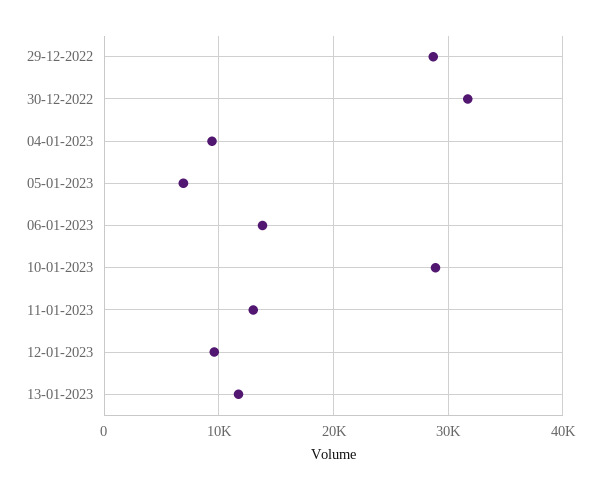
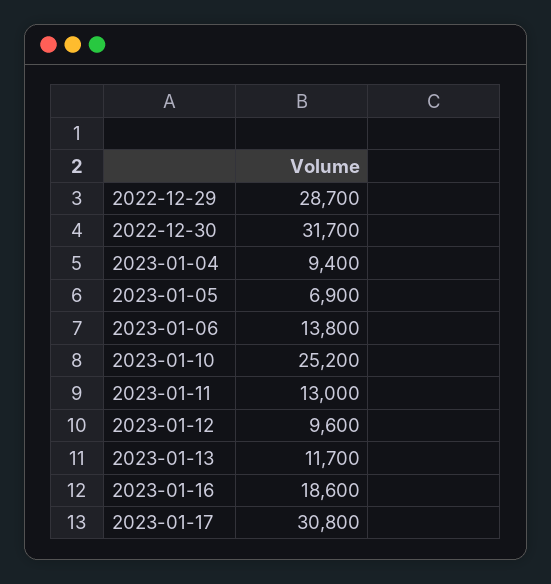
10-01-2023: 29000 -> 25200
2023-01-16: none -> 18600
2023-01-17: none -> 30800

